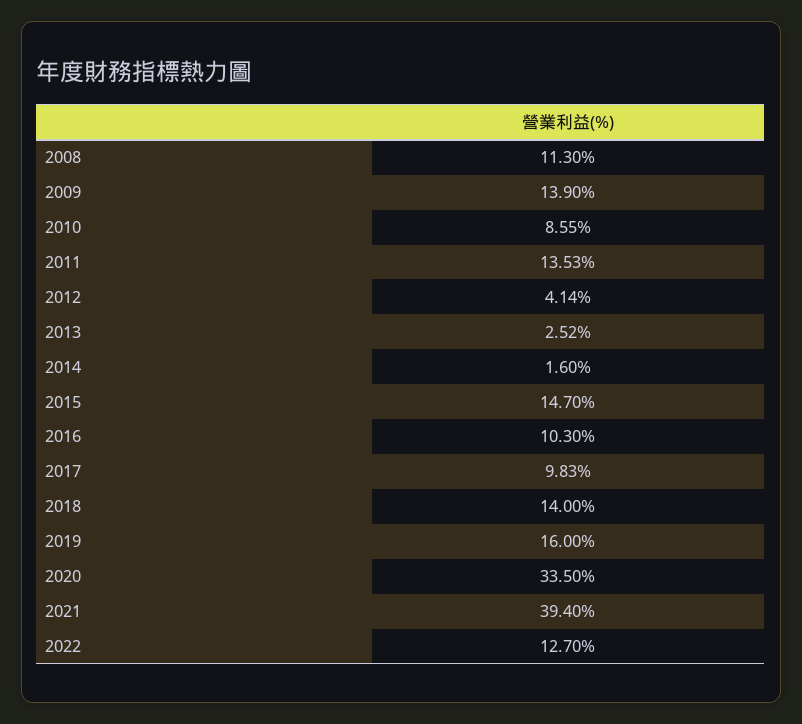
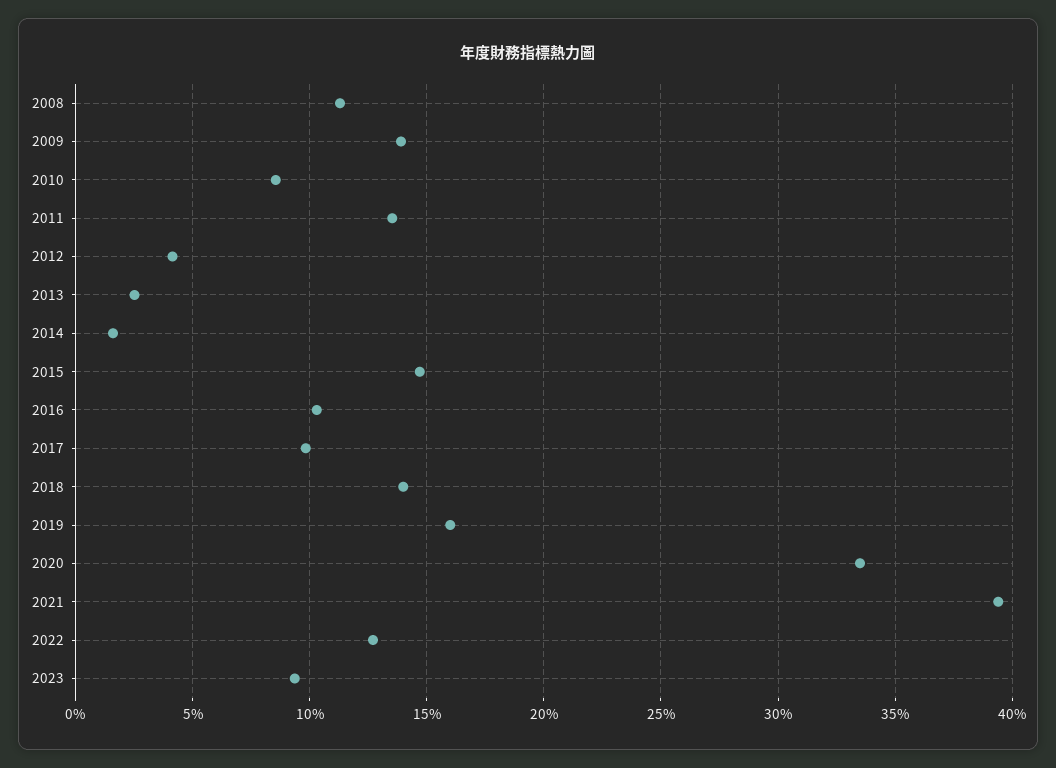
2023: none -> 9.5

